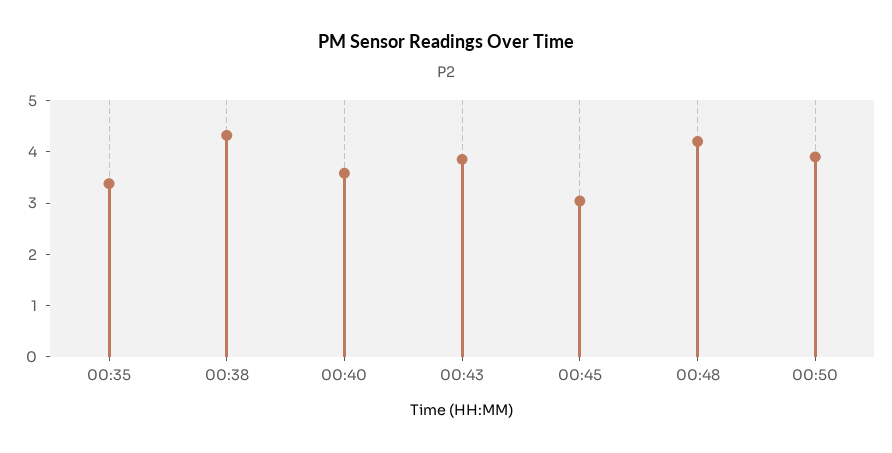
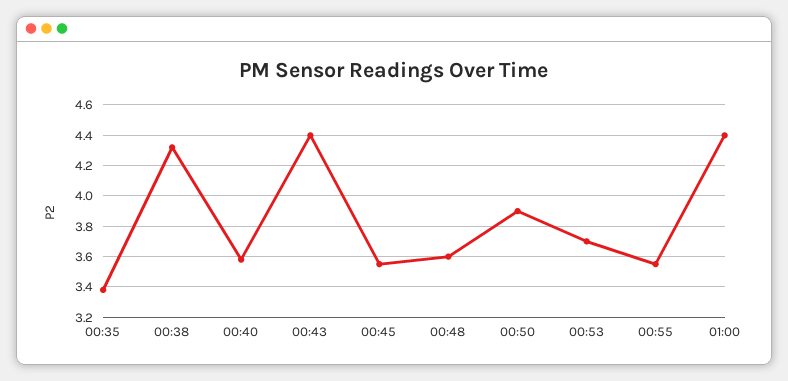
00:43: 3.8 -> 4.4
00:45: 3 -> 3.55
00:48: 4.2 -> 3.6
00:53: none -> 3.7
00:55: none -> 3.55
01:00: none -> 4.4

